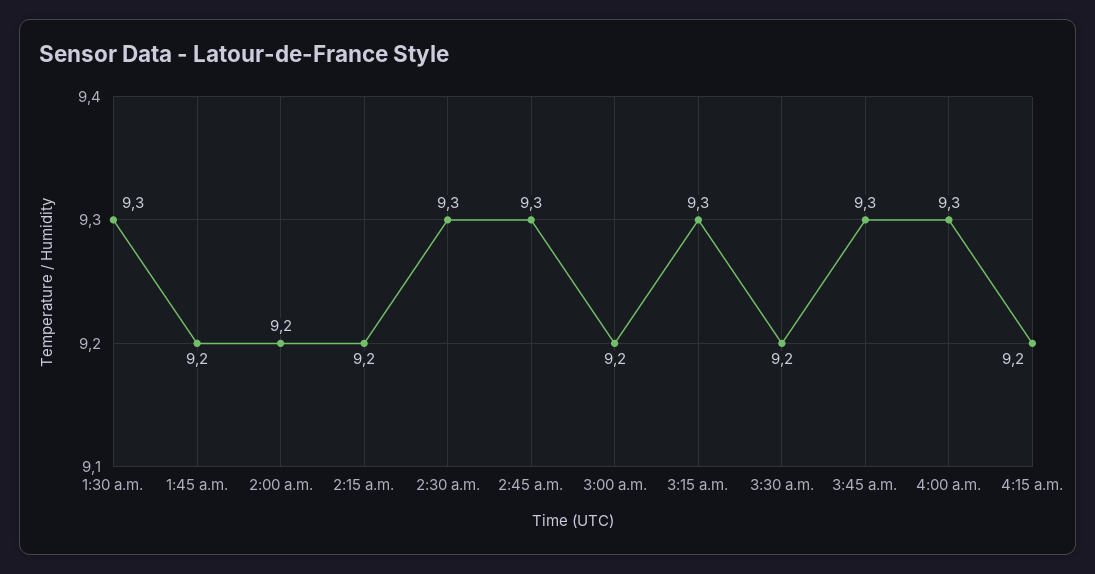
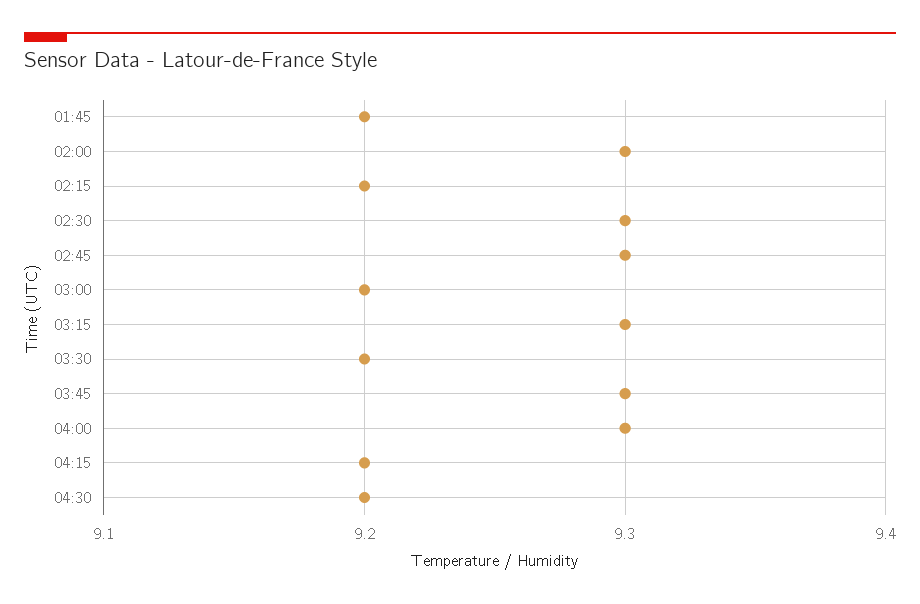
1:30 a.m.: 9.3 -> none
2:00 a.m.: 9.2 -> 9.3
04:30: none -> 9.2

